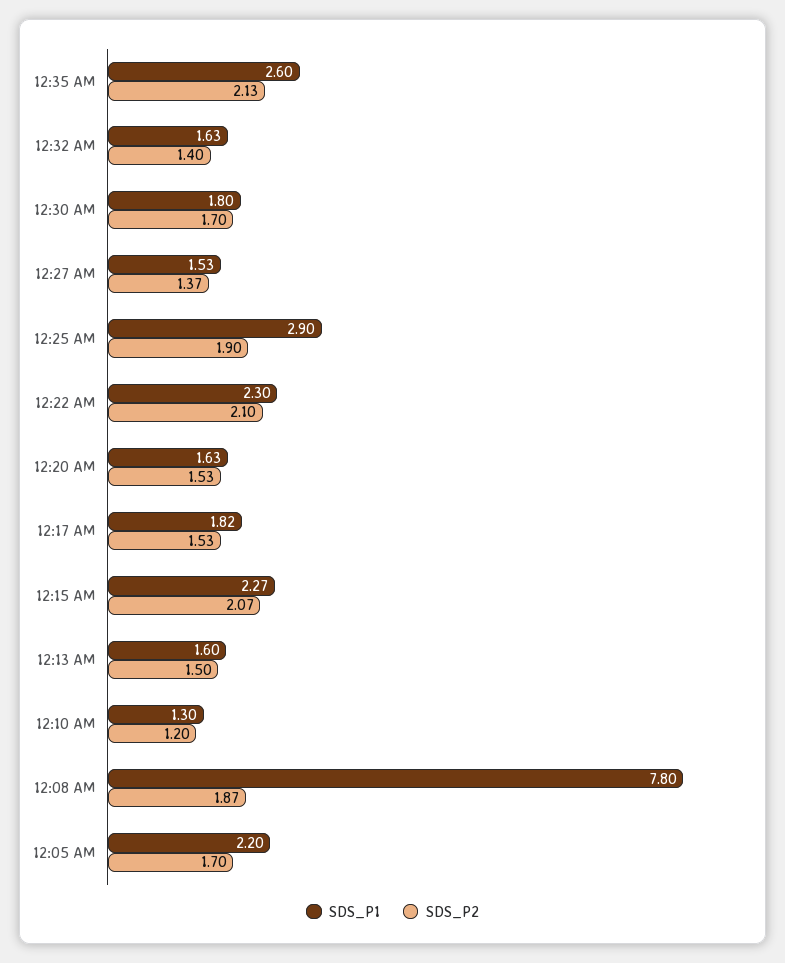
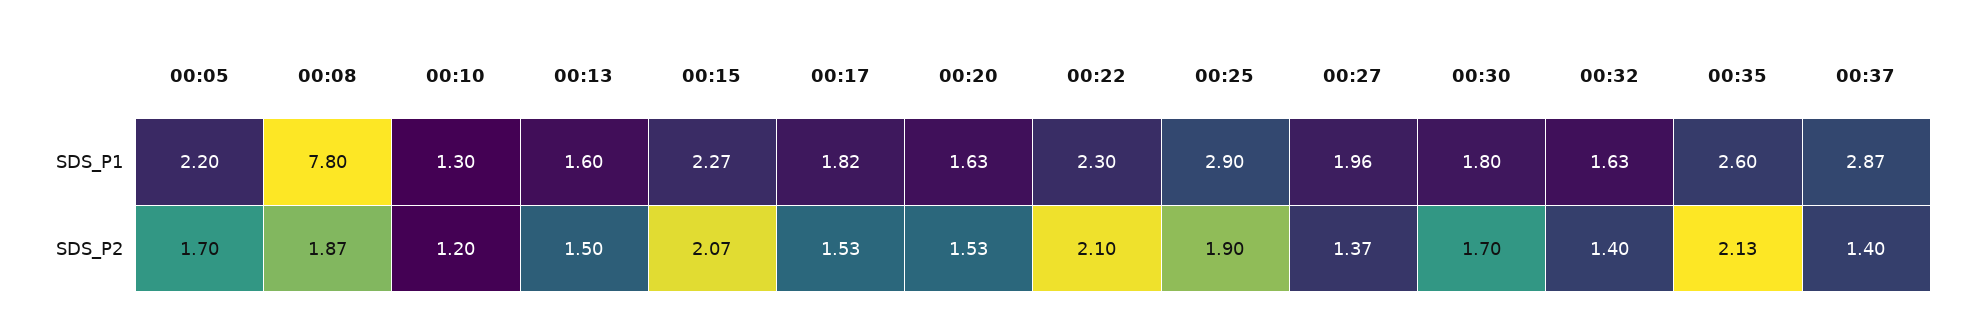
SDS_P1, 12:27 AM: 1.53 -> 1.96
SDS_P1, 00:37: none -> 2.87
SDS_P2, 00:37: none -> 1.4

